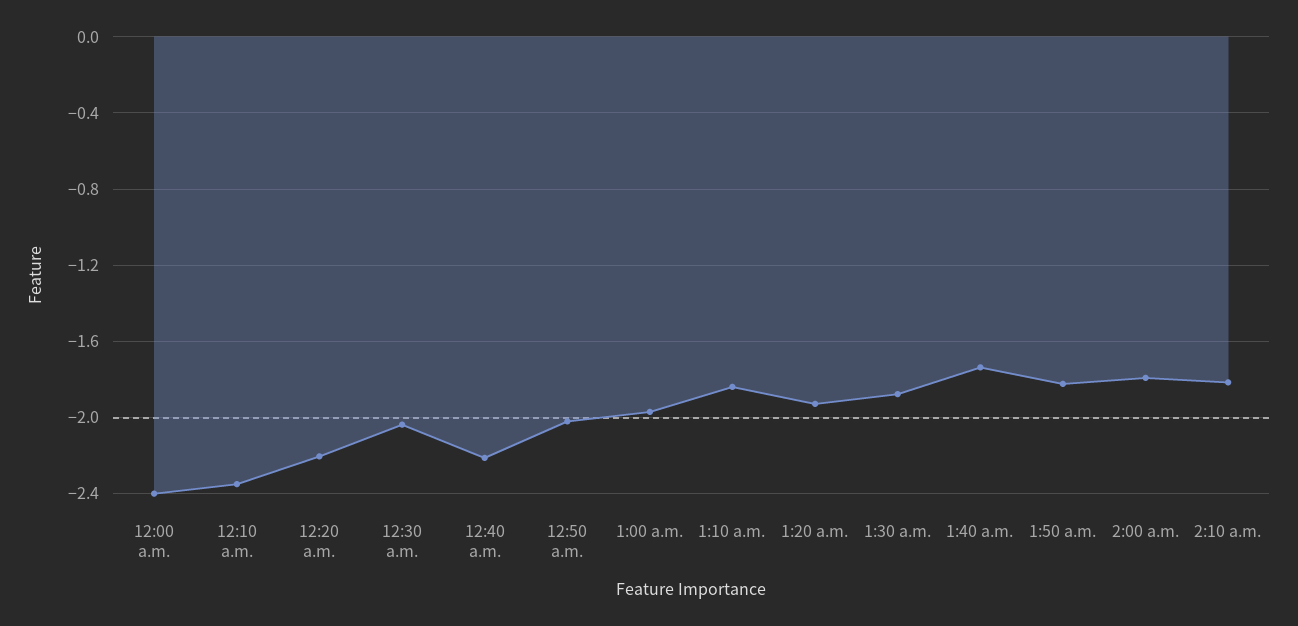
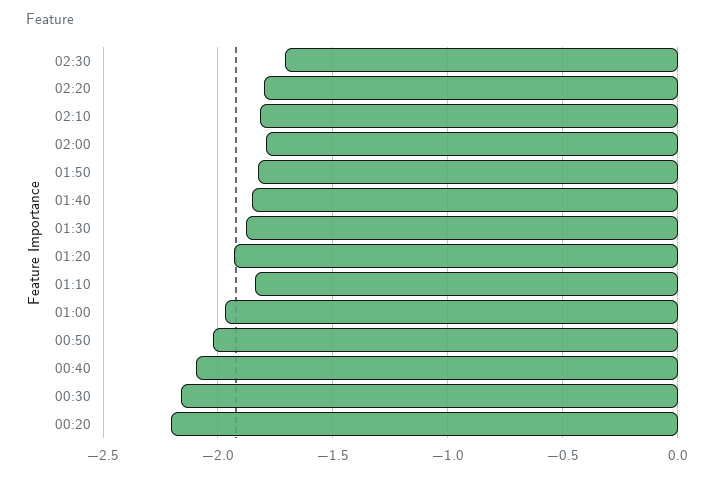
12:00 a.m.: -2.4 -> none
12:10 a.m.: -2.35 -> none
12:30 a.m.: -2.05 -> -2.15
12:40 a.m.: -2.2 -> -2.1
1:40 a.m.: -1.75 -> -1.85
02:30: none -> -1.7
02:20: none -> -1.8

